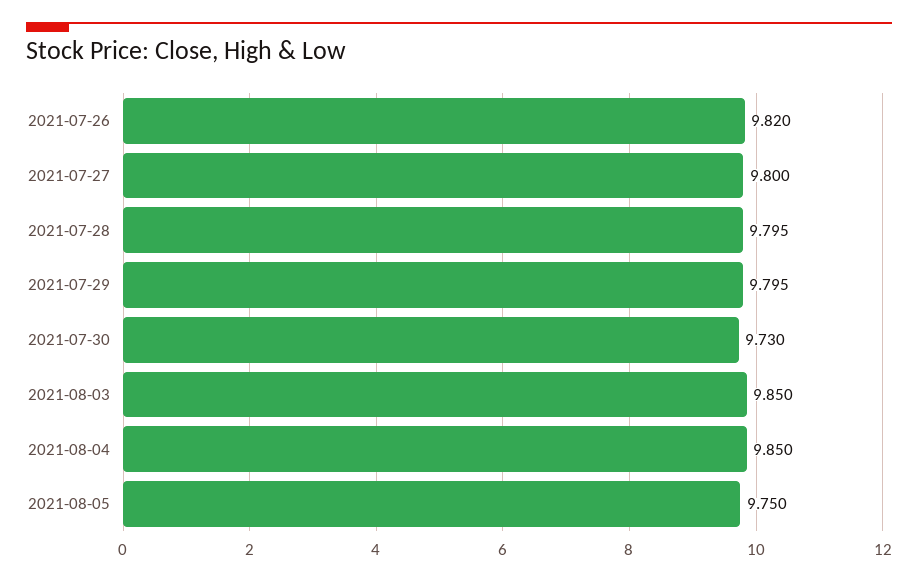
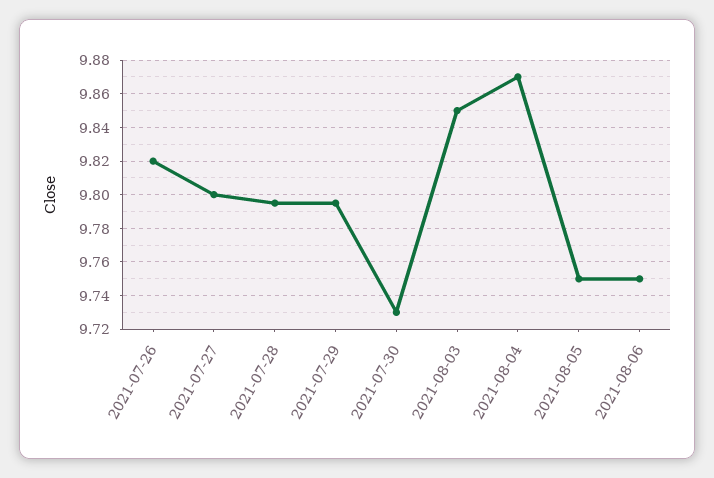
2021-08-04: 9.85 -> 9.87
2021-08-06: none -> 9.75

